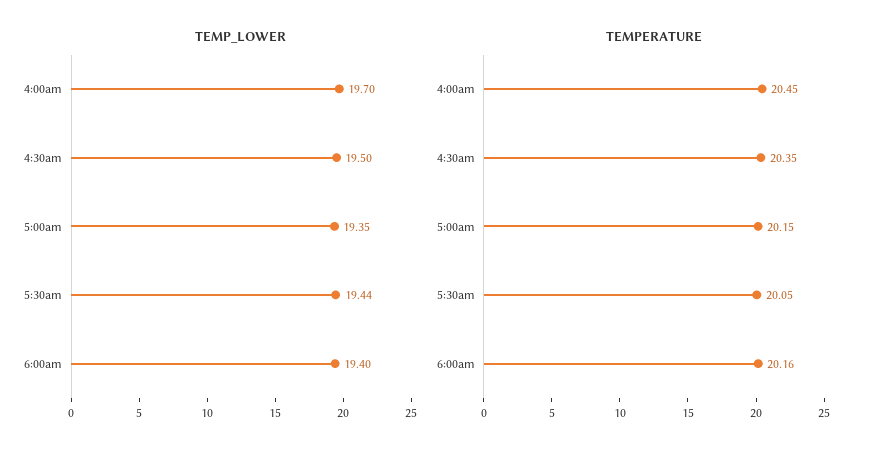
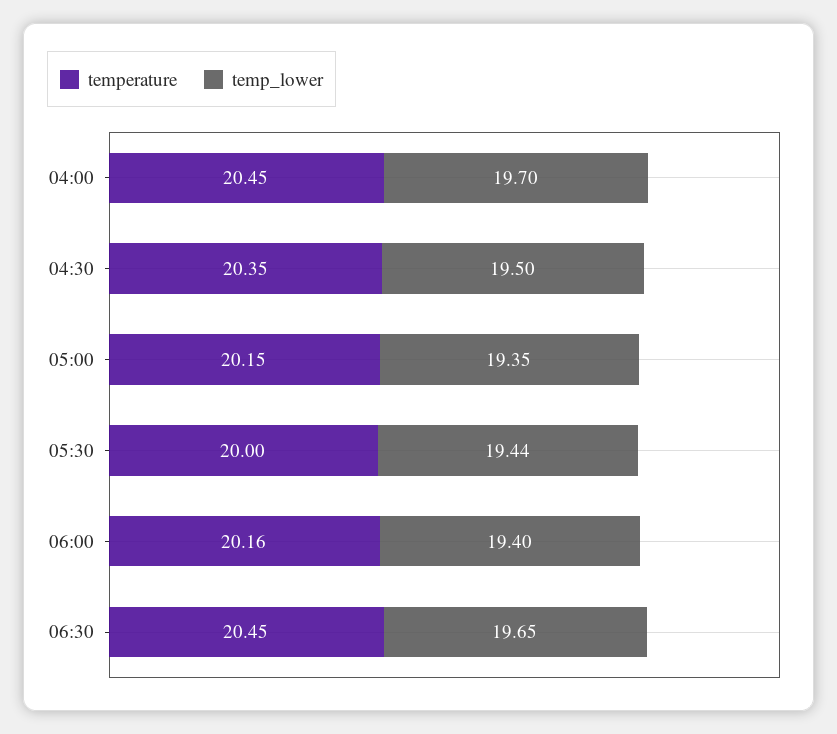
TEMPERATURE, 5:30am: 20.05 -> 20
TEMPERATURE, 06:30: none -> 20.45
TEMP_LOWER, 06:30: none -> 19.65

